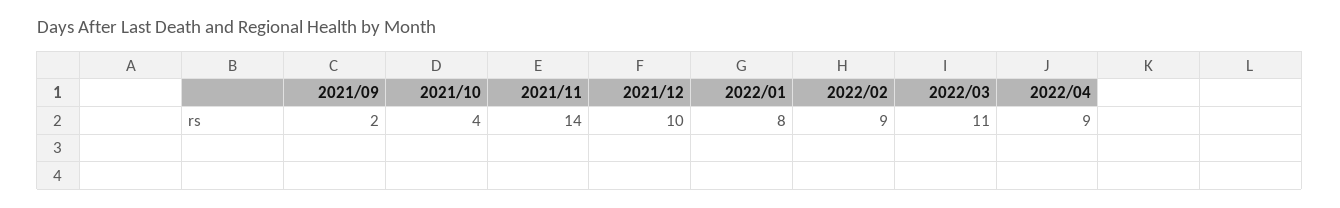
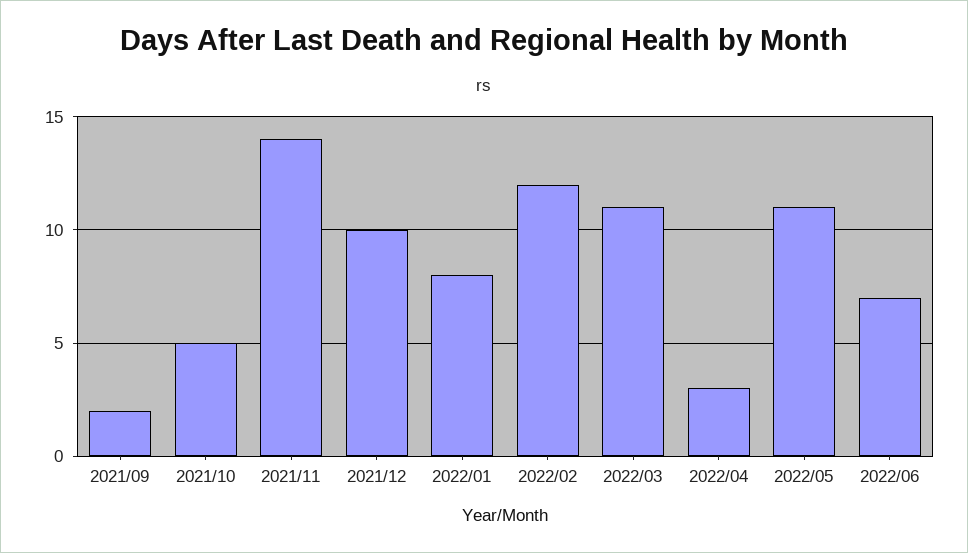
2021/10: 4 -> 5
2022/02: 9 -> 12
2022/04: 9 -> 3
2022/05: none -> 11
2022/06: none -> 7

